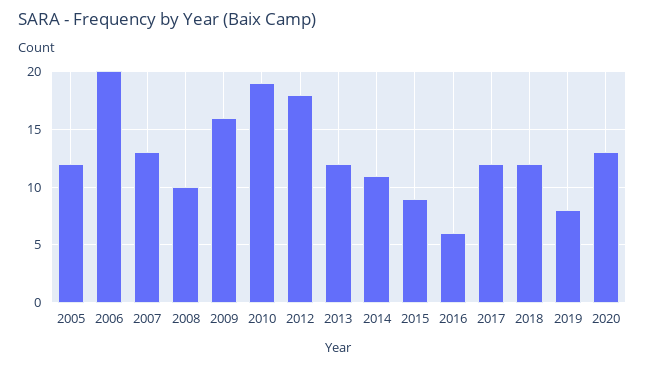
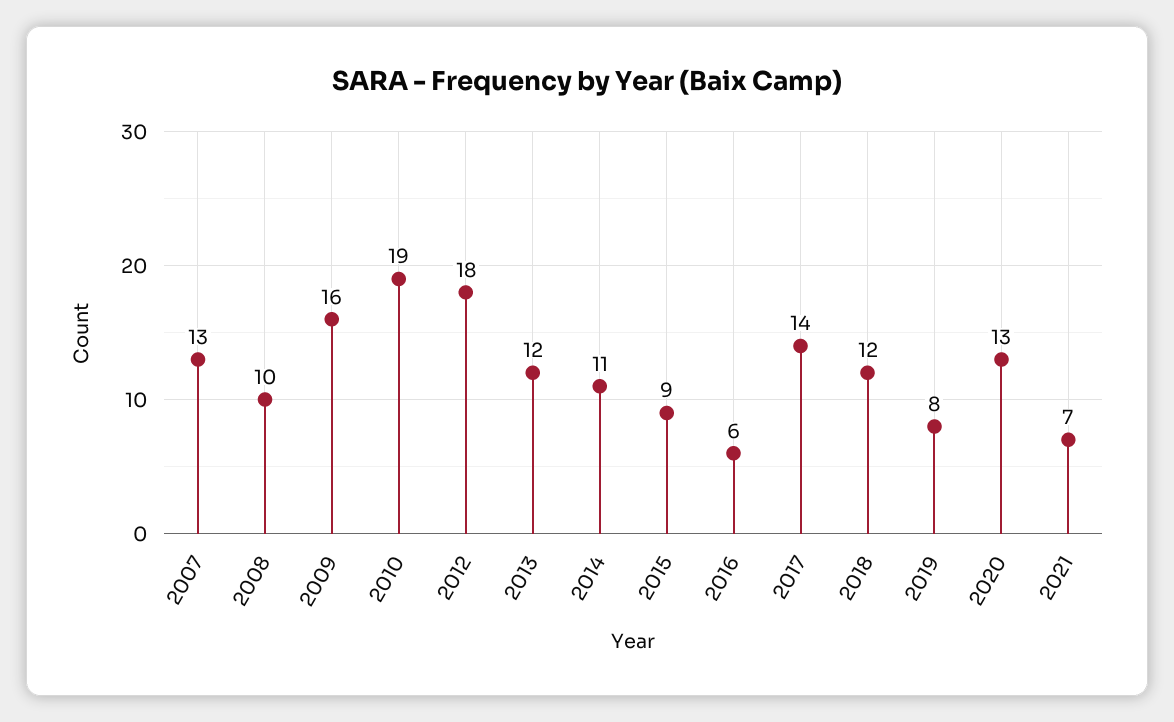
2005: 12 -> none
2006: 20 -> none
2017: 12 -> 14
2021: none -> 7

